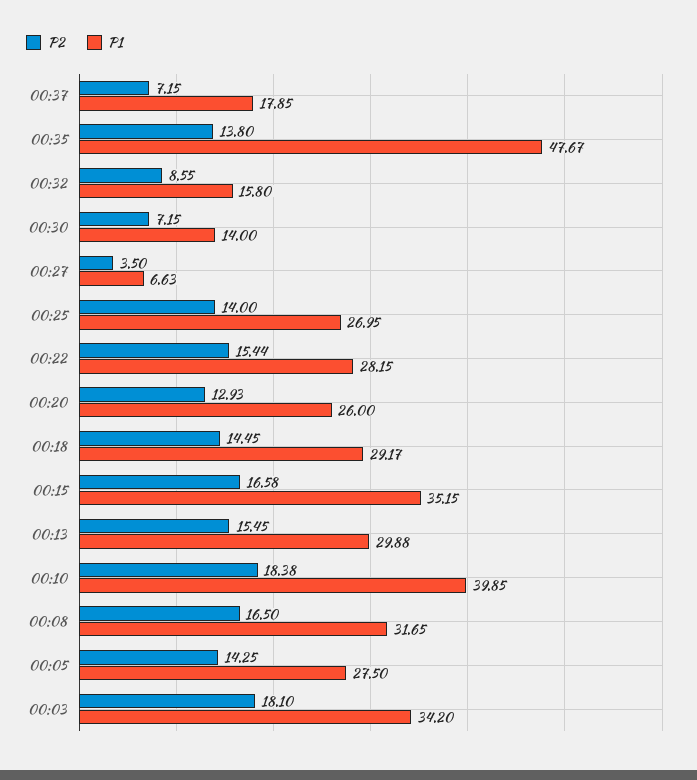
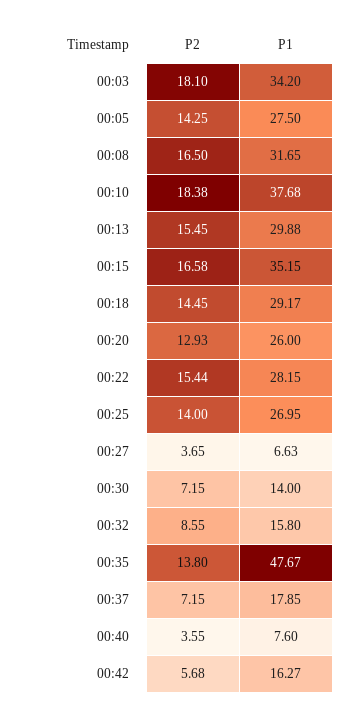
P2, 00:27: 3.5 -> 3.65
P1, 00:10: 39.85 -> 37.68
P2, 00:40: none -> 3.55
P1, 00:40: none -> 7.6
P2, 00:42: none -> 5.68
P1, 00:42: none -> 16.27

